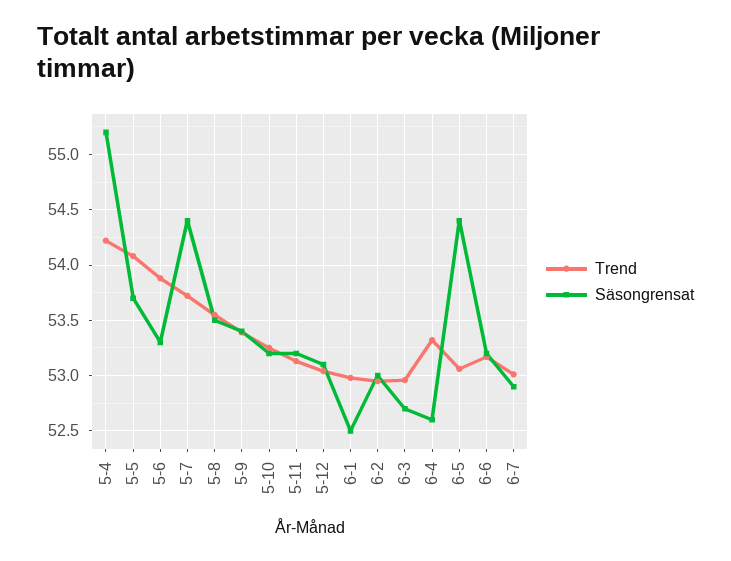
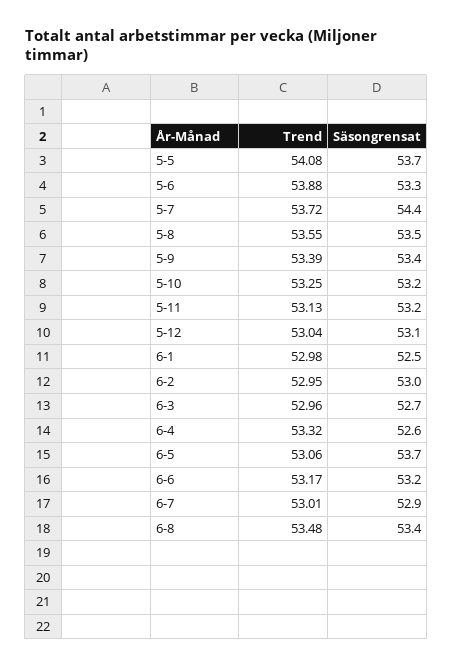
Trend, 5-4: 54.2 -> none
Säsongrensat, 5-4: 55.2 -> none
Säsongrensat, 6-5: 54.4 -> 53.7
Trend, 6-8: none -> 53.48
Säsongrensat, 6-8: none -> 53.4

